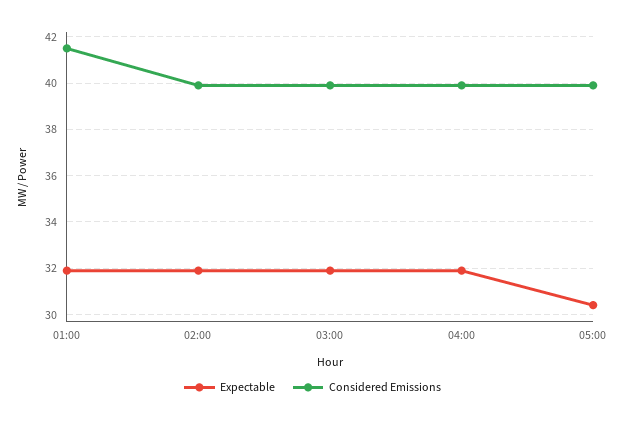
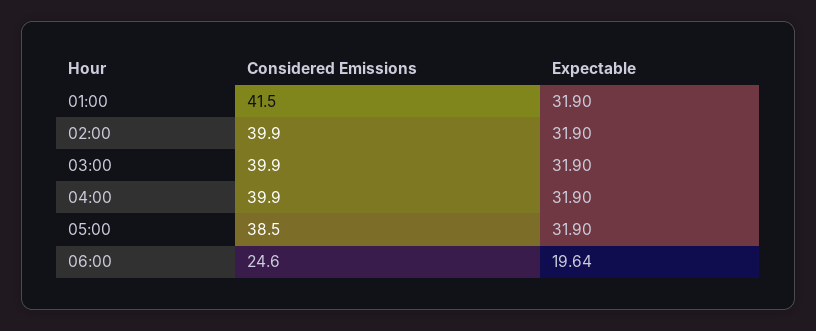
Expectable, 05:00: 30.5 -> 31.9
Considered Emissions, 05:00: 40 -> 38.5
Considered Emissions, 06:00: none -> 24.6
Expectable, 06:00: none -> 19.64

